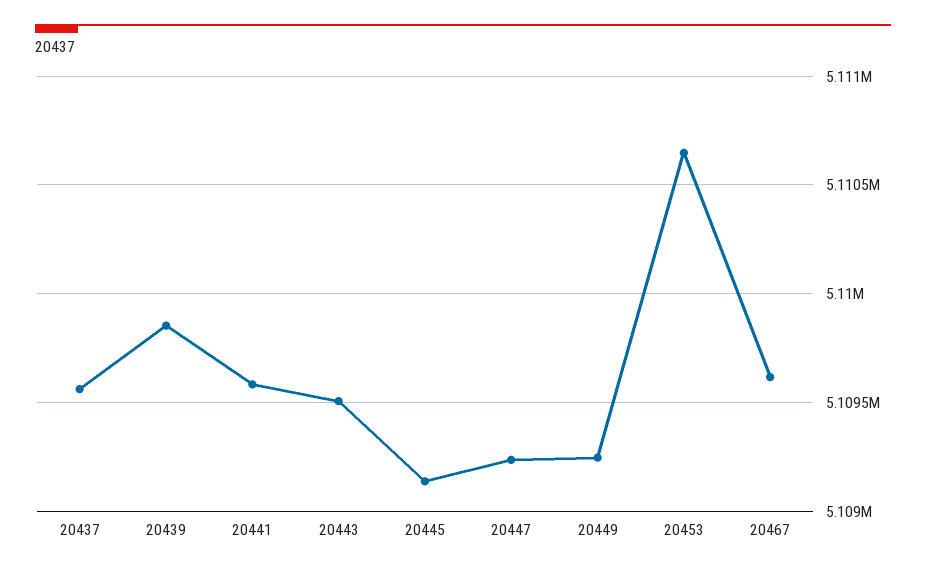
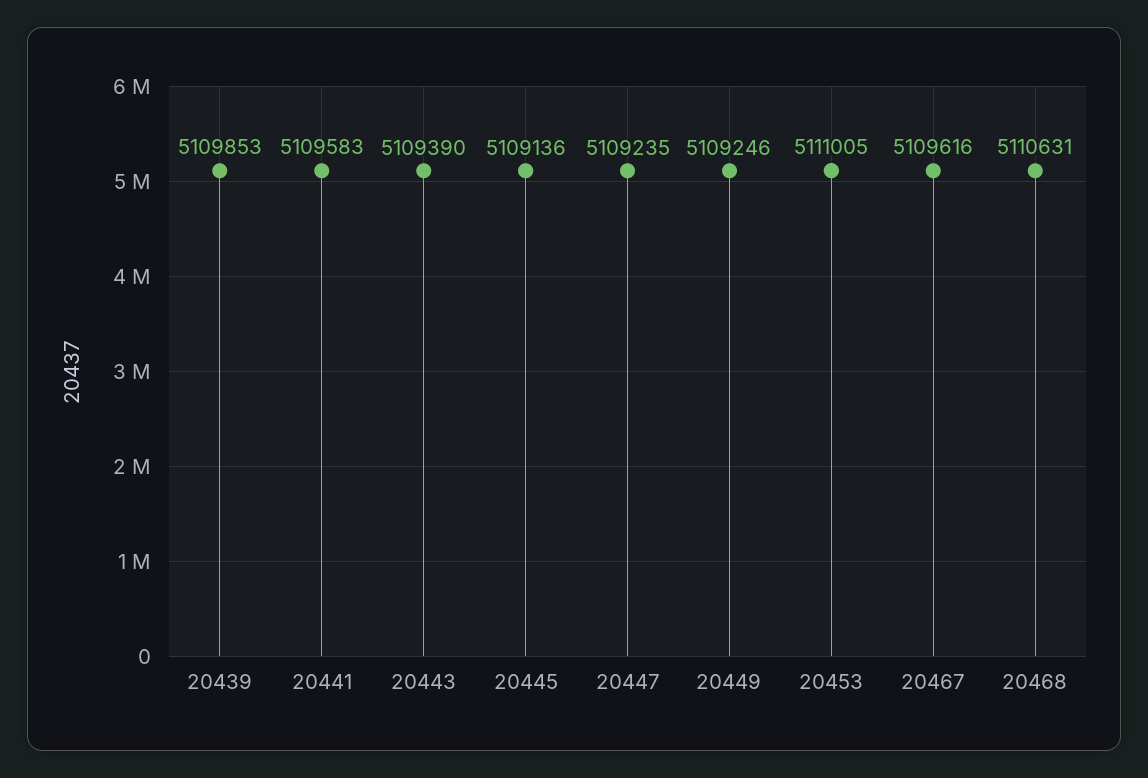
20437: 5109550 -> none
20443: 5109500 -> 5109390
20453: 5110650 -> 5111005
20468: none -> 5110631

